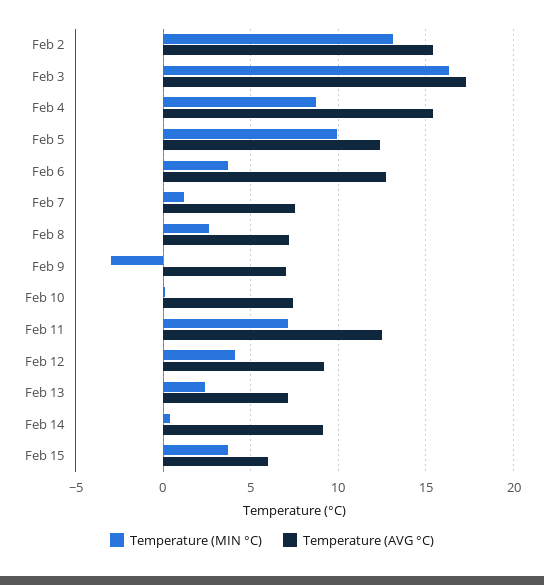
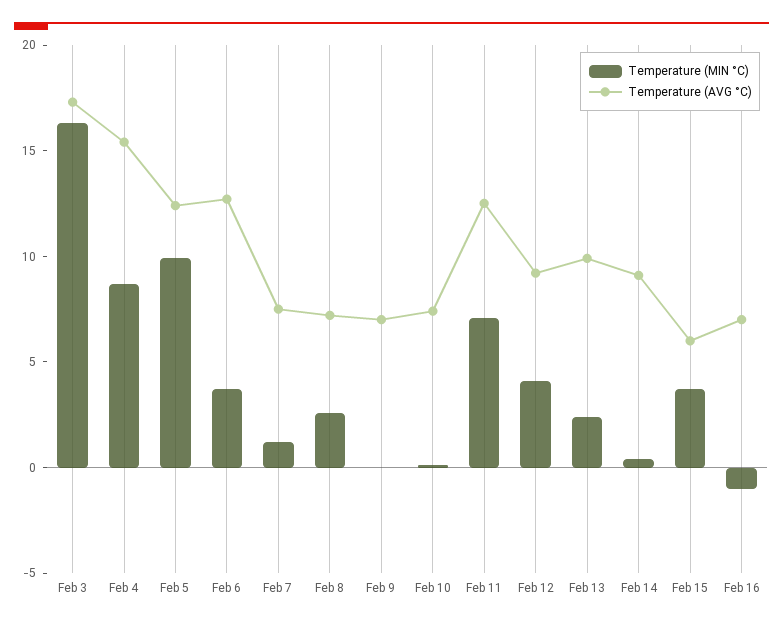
Temperature (MIN °C), Feb 2: 13 -> none
Temperature (AVG °C), Feb 2: 15.5 -> none
Temperature (MIN °C), Feb 9: -3 -> 0
Temperature (AVG °C), Feb 13: 7 -> 10
Temperature (MIN °C), Feb 16: none -> -1
Temperature (AVG °C), Feb 16: none -> 7

